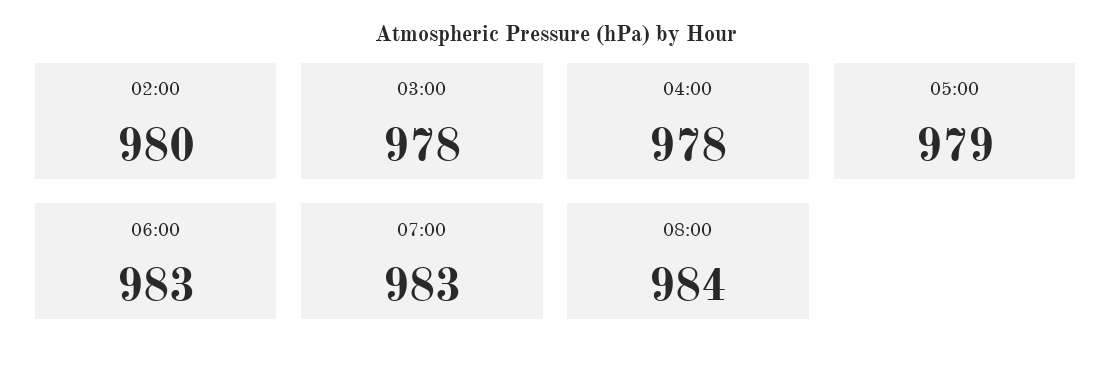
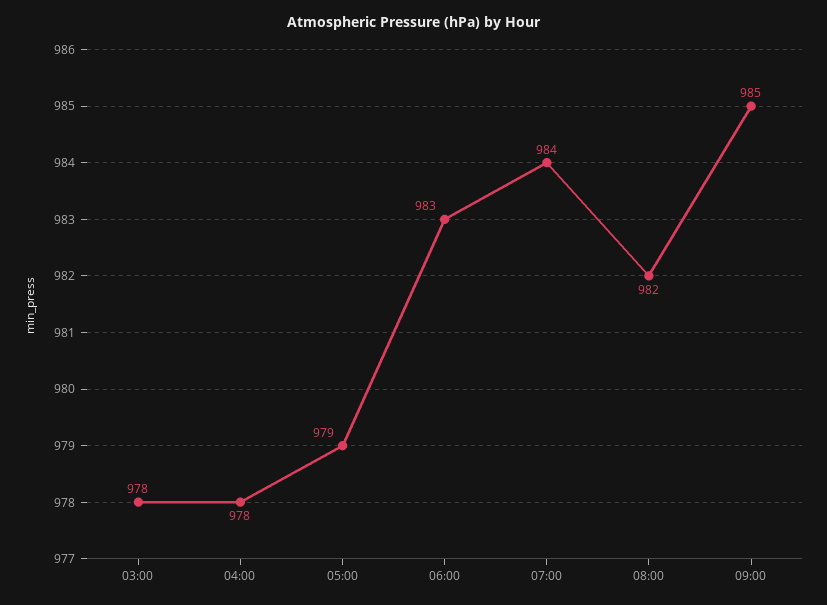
02:00: 980 -> none
07:00: 983 -> 984
08:00: 984 -> 982
09:00: none -> 985

